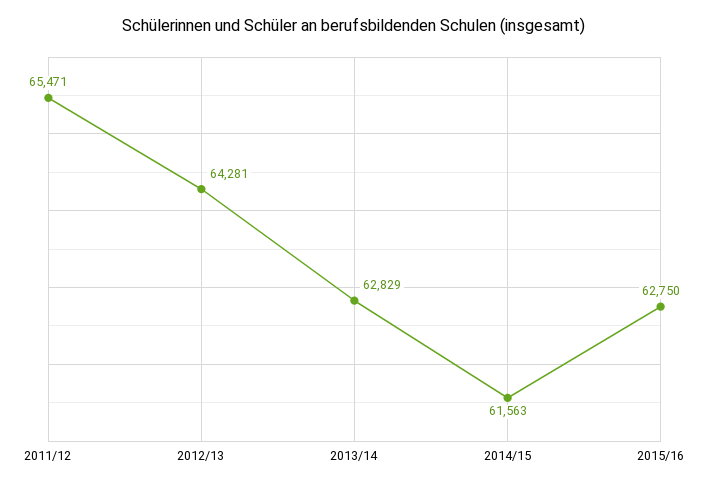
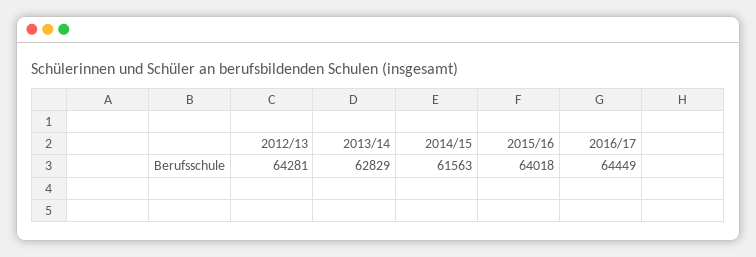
2011/12: 65471 -> none
2015/16: 62750 -> 64018
2016/17: none -> 64449

